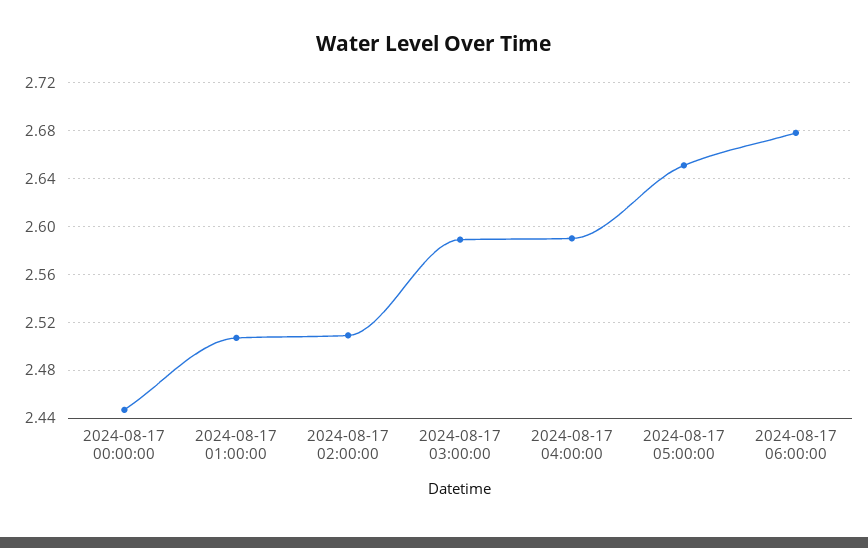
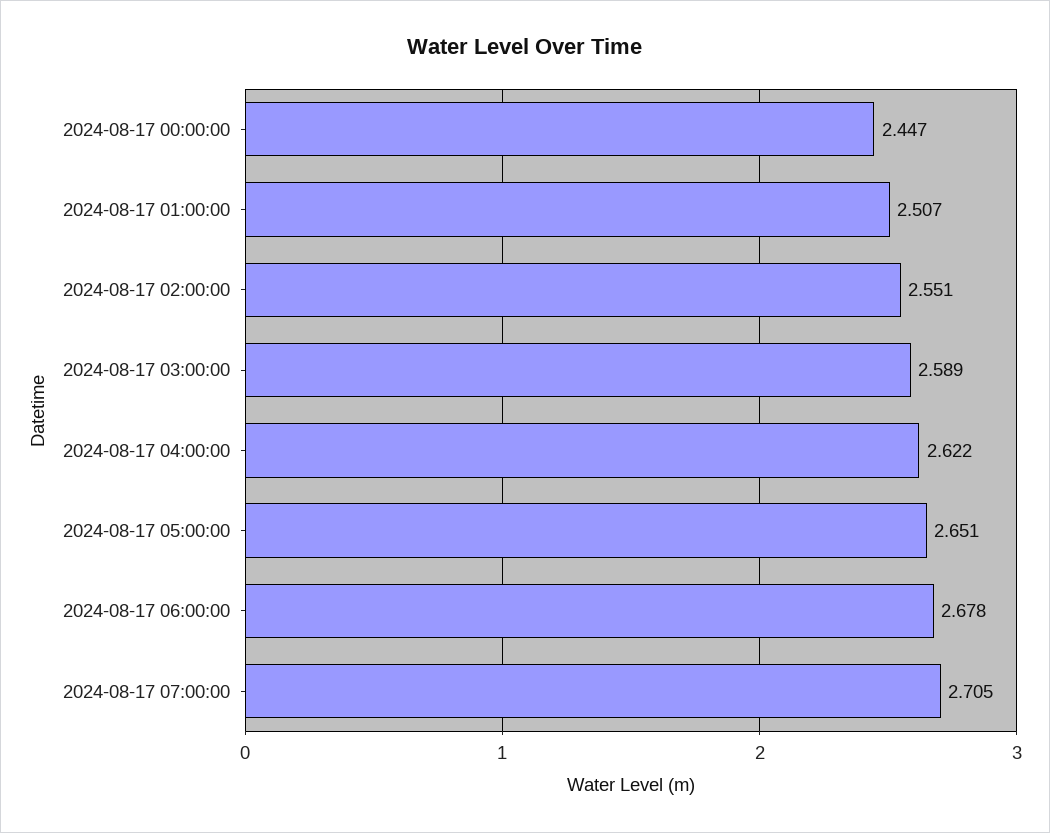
2024-08-17 02:00:00: 2.51 -> 2.551
2024-08-17 04:00:00: 2.59 -> 2.622
2024-08-17 07:00:00: none -> 2.705

